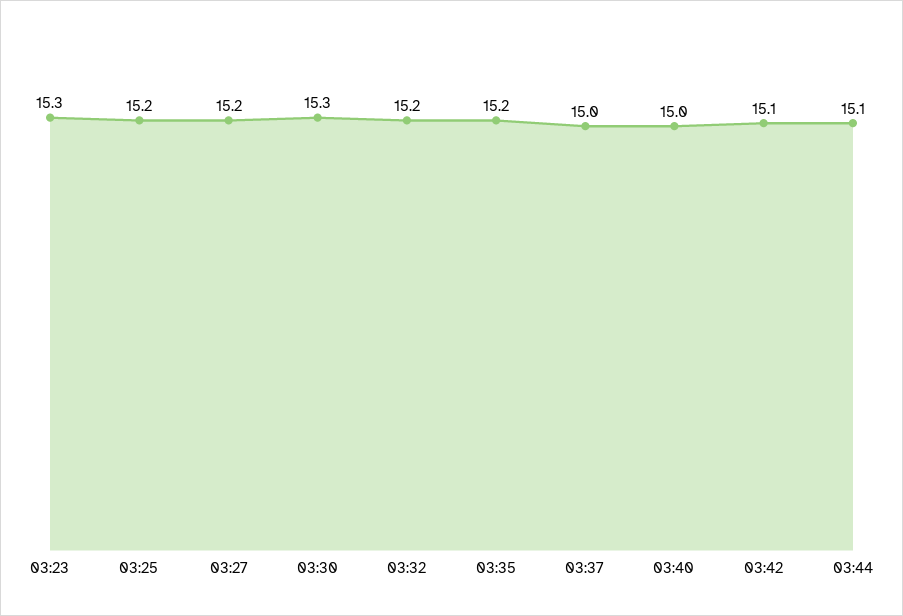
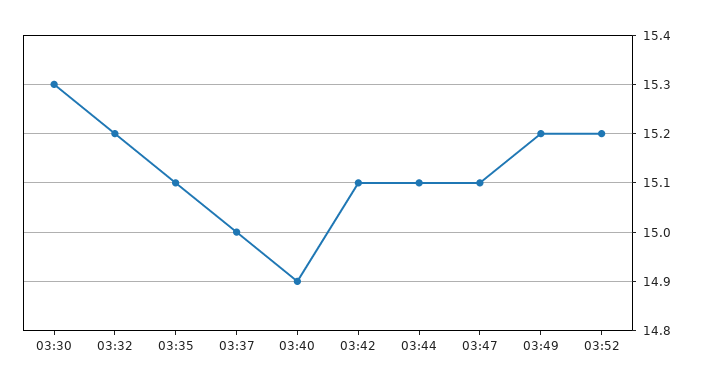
03:23: 15.3 -> none
03:25: 15.2 -> none
03:27: 15.2 -> none
03:35: 15.2 -> 15.1
03:40: 15 -> 14.9
03:47: none -> 15.1
03:49: none -> 15.2
03:52: none -> 15.2

